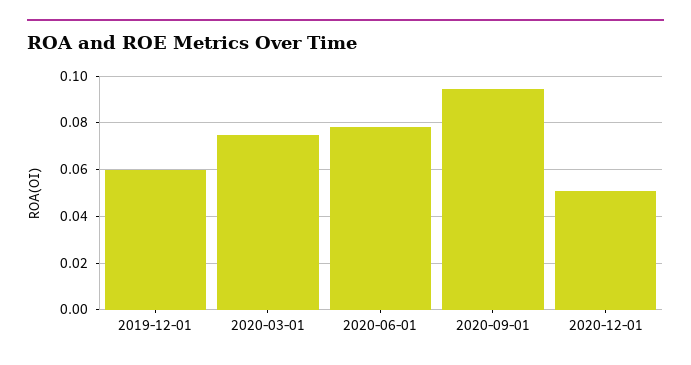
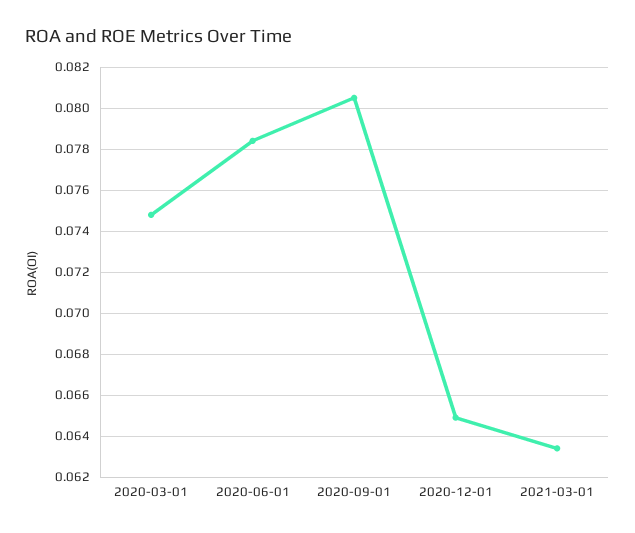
2019-12-01: 0.06 -> none
2020-09-01: 0.095 -> 0.0805
2020-12-01: 0.05 -> 0.065
2021-03-01: none -> 0.0635

